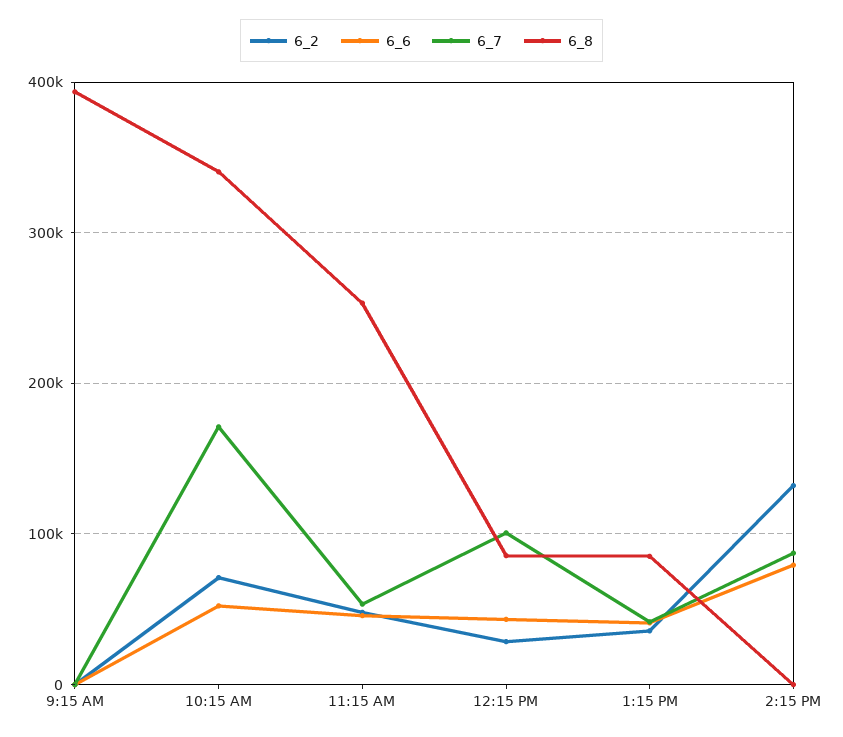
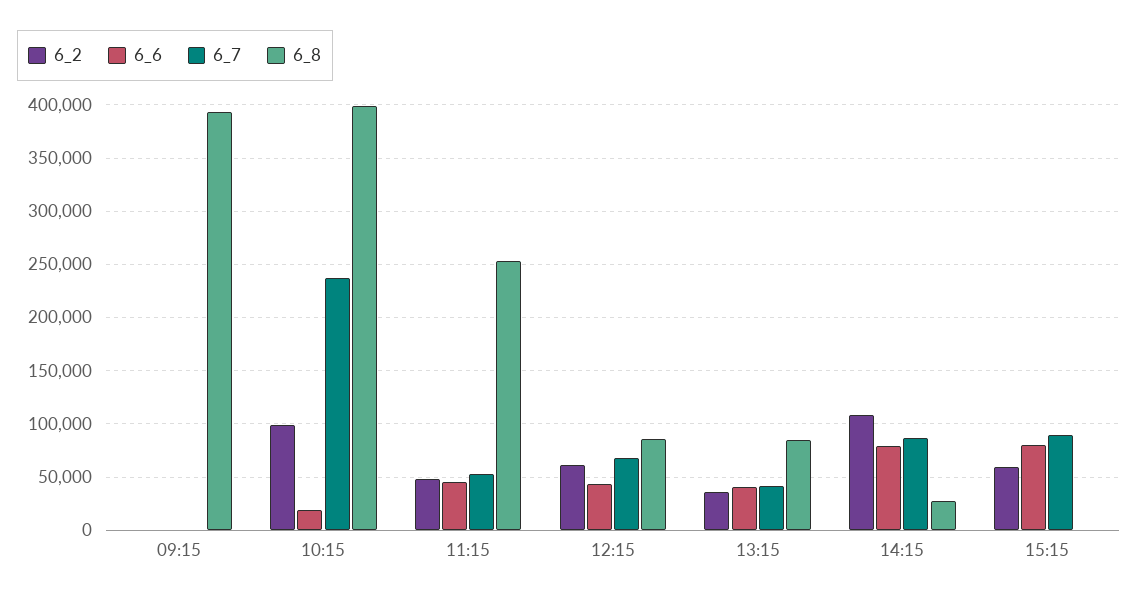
6_2, 10:15 AM: 70000 -> 100000
6_6, 10:15 AM: 50000 -> 20000
6_7, 10:15 AM: 170000 -> 240000
6_8, 10:15 AM: 340000 -> 400000
6_2, 12:15 PM: 30000 -> 60000
6_7, 12:15 PM: 100000 -> 70000
6_2, 2:15 PM: 130000 -> 110000
6_8, 2:15 PM: 0 -> 30000
6_2, 15:15: none -> 60000
6_6, 15:15: none -> 80000
6_7, 15:15: none -> 90000
6_8, 15:15: none -> 0

